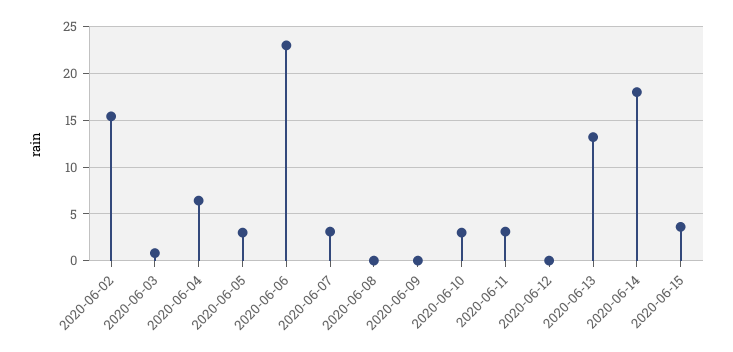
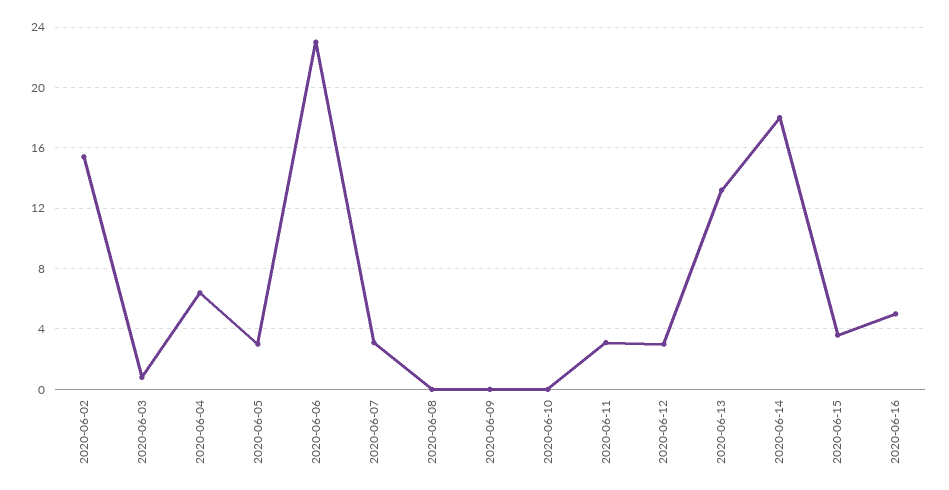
2020-06-10: 3 -> 0
2020-06-12: 0 -> 3
2020-06-16: none -> 5

